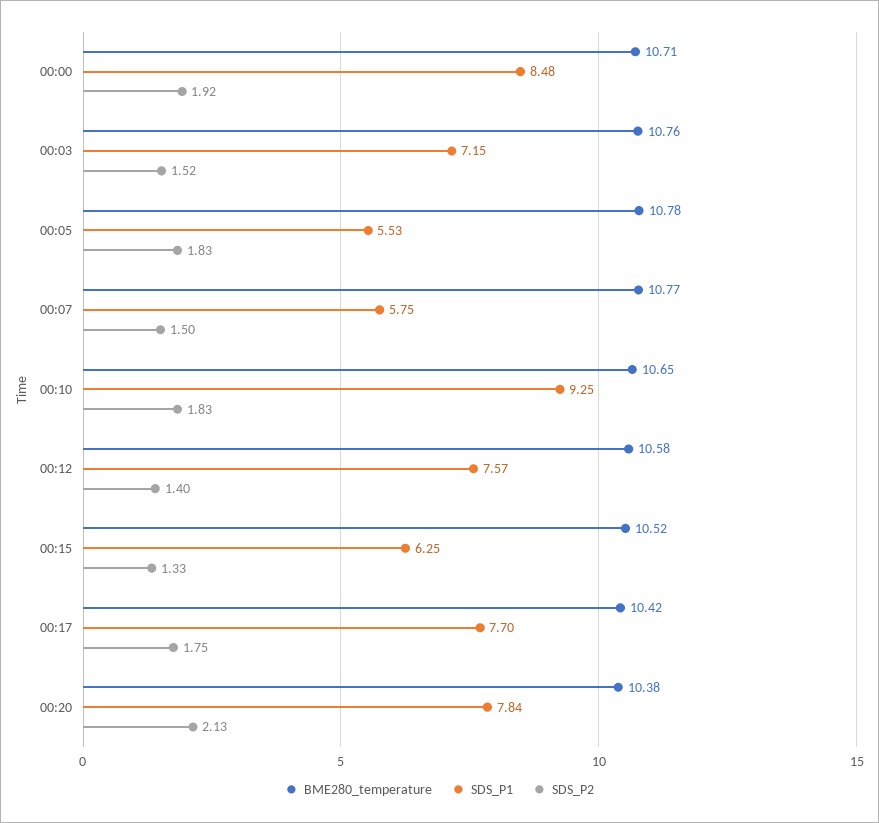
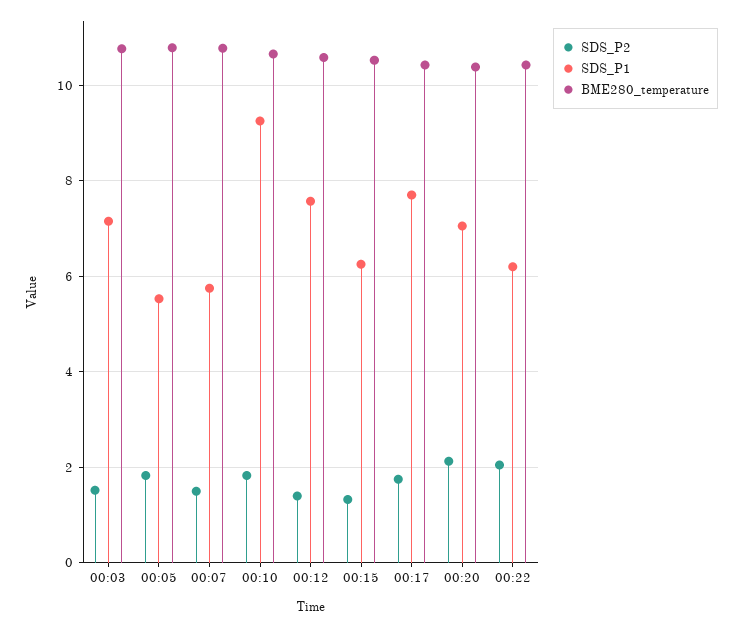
BME280_temperature, 00:00: 10.71 -> none
SDS_P1, 00:00: 8.48 -> none
SDS_P2, 00:00: 1.92 -> none
SDS_P1, 00:20: 7.84 -> 7
SDS_P2, 00:22: none -> 2
SDS_P1, 00:22: none -> 6.2
BME280_temperature, 00:22: none -> 10.4

